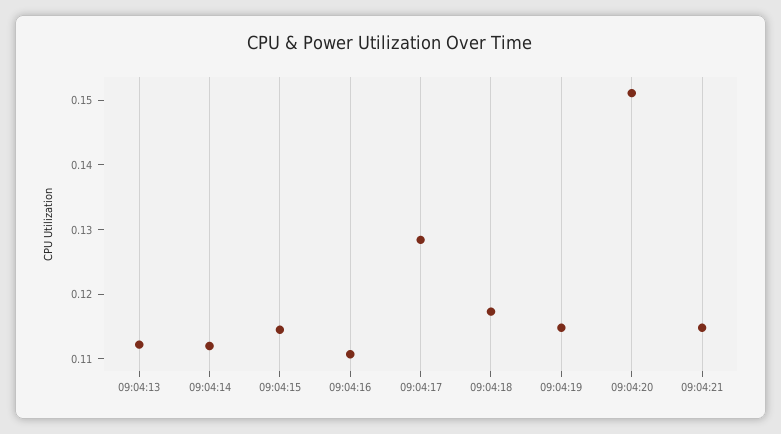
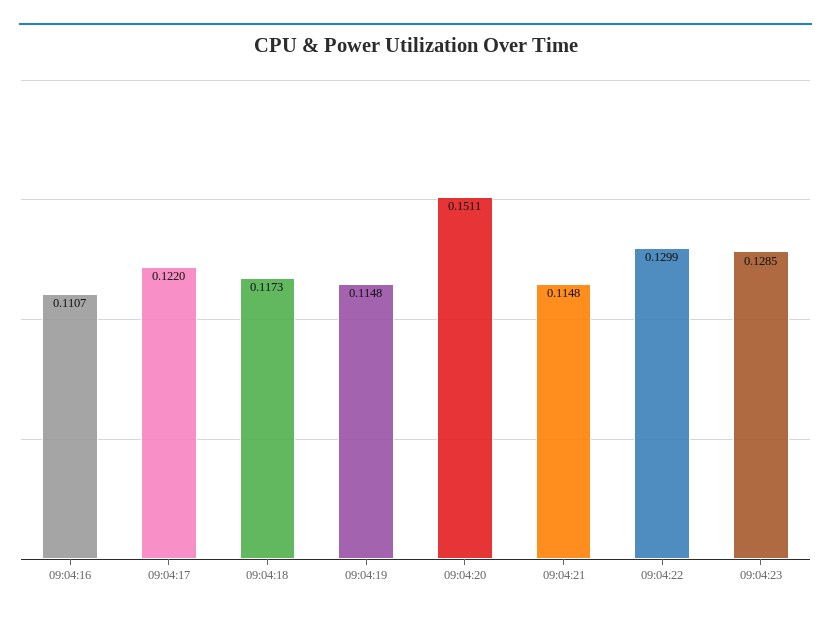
09:04:13: 0.112 -> none
09:04:14: 0.112 -> none
09:04:15: 0.114 -> none
09:04:17: 0.128 -> 0.122
09:04:22: none -> 0.1299
09:04:23: none -> 0.1285

